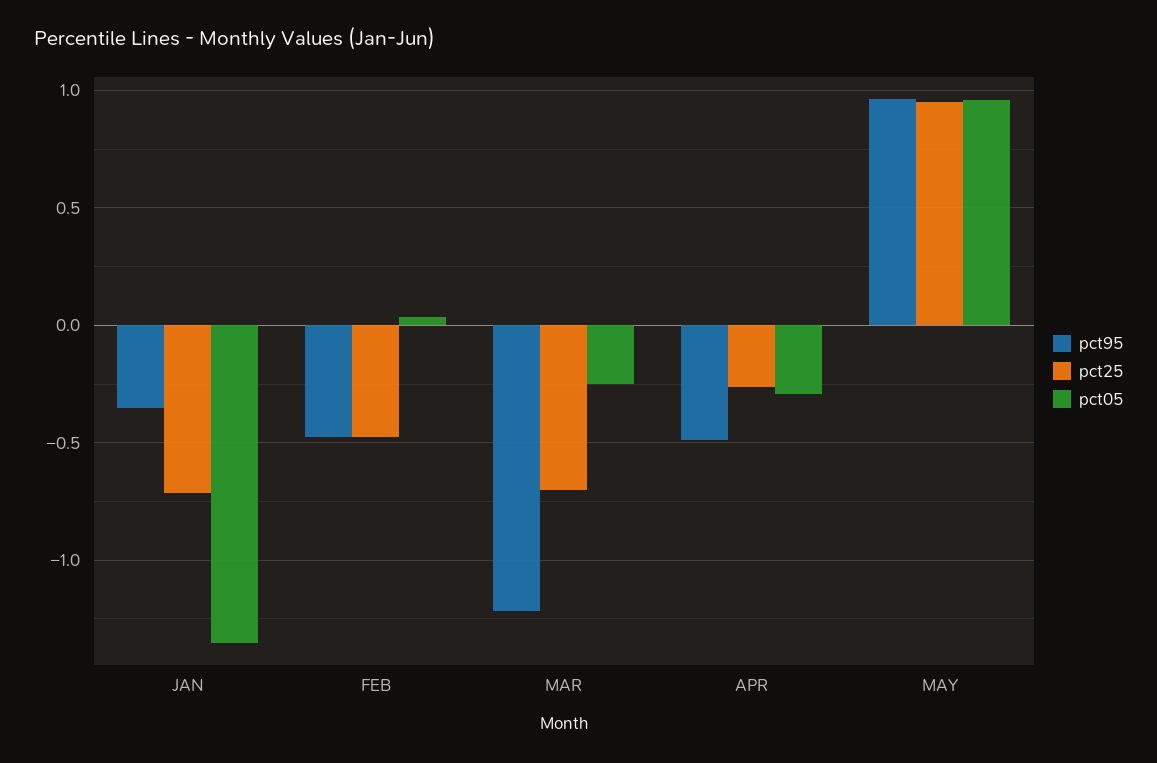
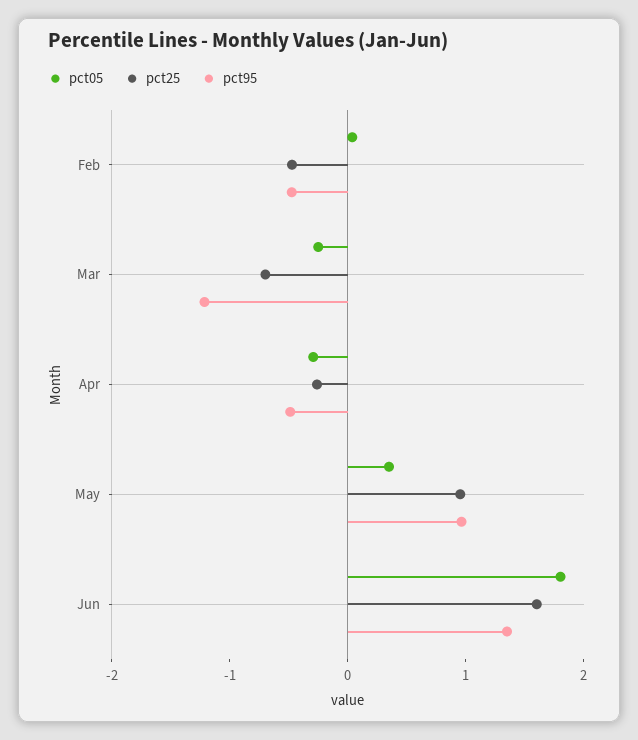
pct95, JAN: -0.35 -> none
pct25, JAN: -0.7 -> none
pct05, JAN: -1.35 -> none
pct05, MAY: 0.95 -> 0.4
pct05, Jun: none -> 1.8
pct25, Jun: none -> 1.6
pct95, Jun: none -> 1.4

